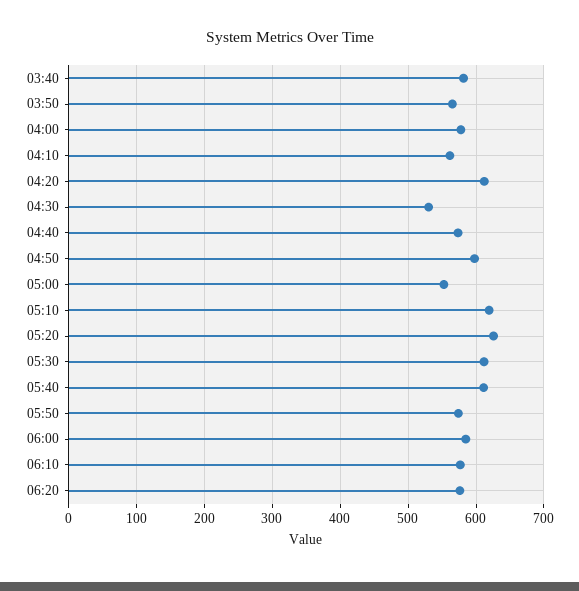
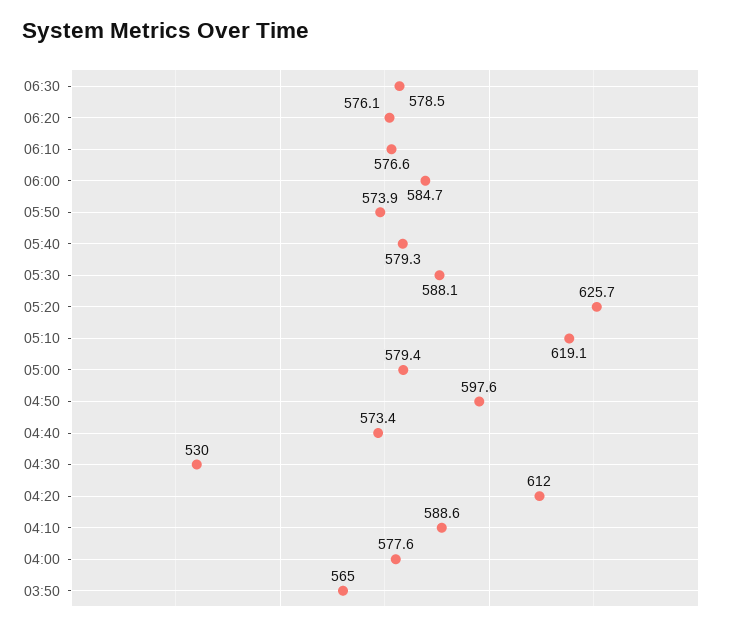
03:40: 580 -> none
04:10: 560 -> 588.6
05:00: 550 -> 579.4
05:30: 610 -> 588.1
05:40: 610 -> 579.3
06:30: none -> 578.5

